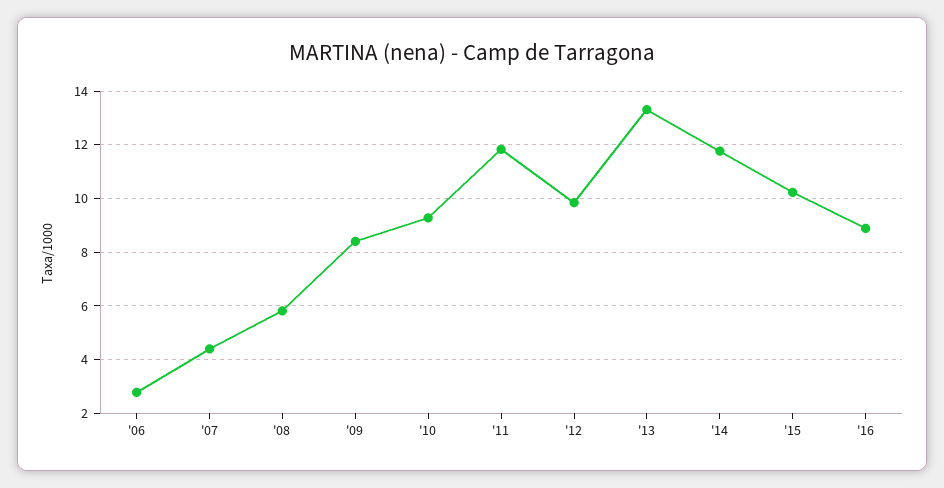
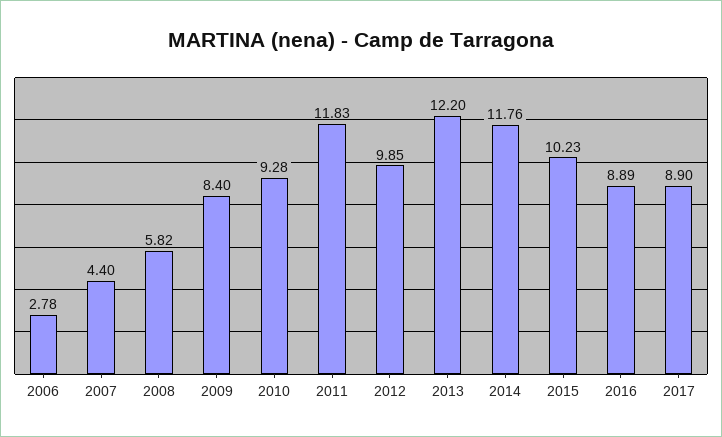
'13: 13.25 -> 12.2
2017: none -> 8.9

